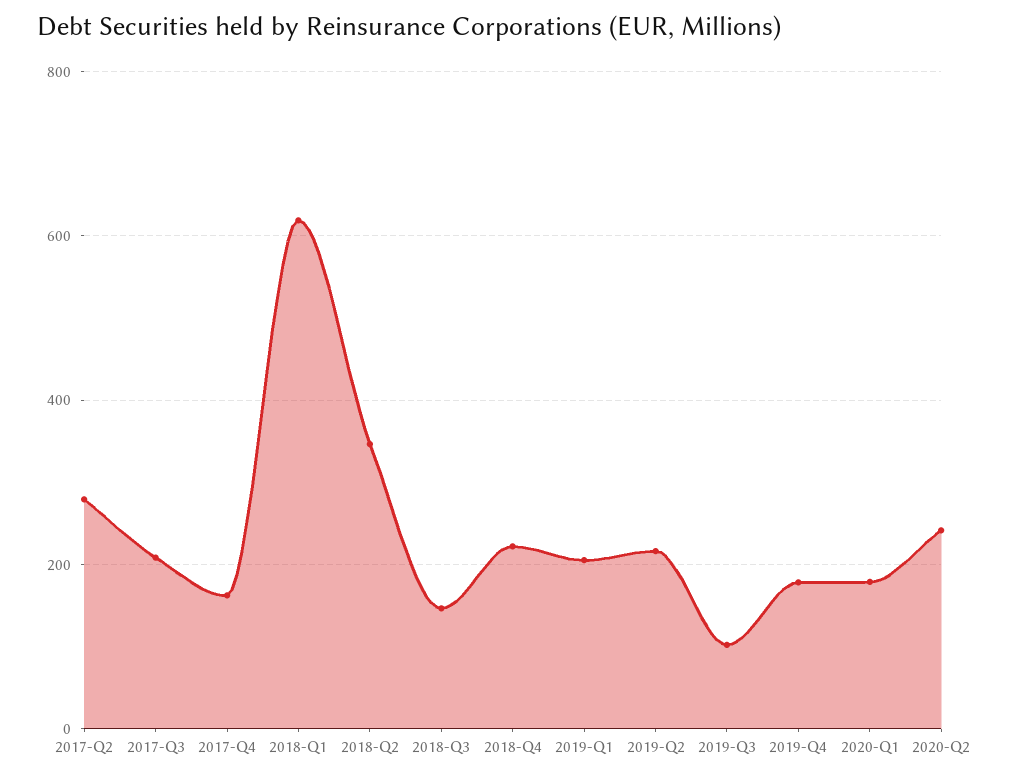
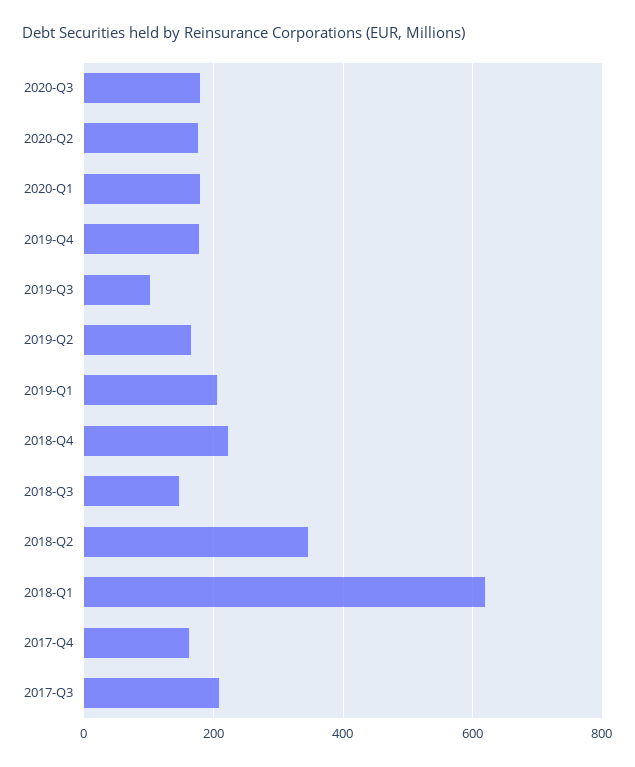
2017-Q2: 280 -> none
2019-Q2: 220 -> 160
2020-Q2: 240 -> 180
2020-Q3: none -> 180

